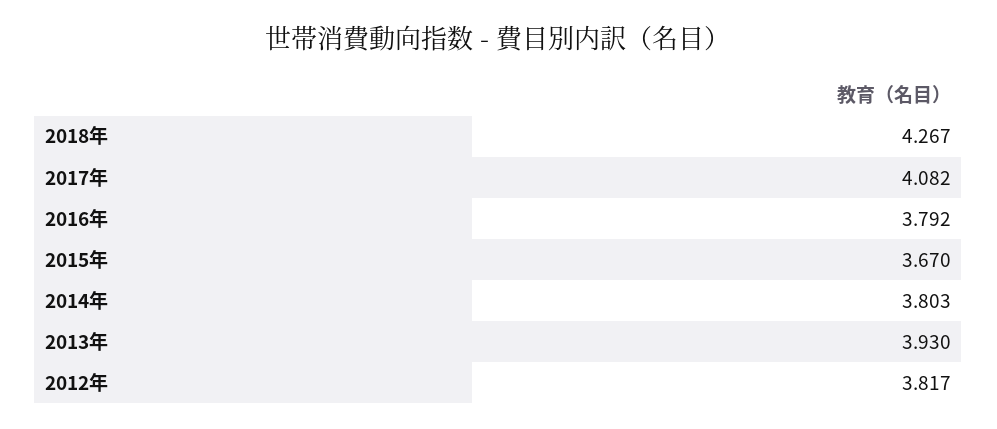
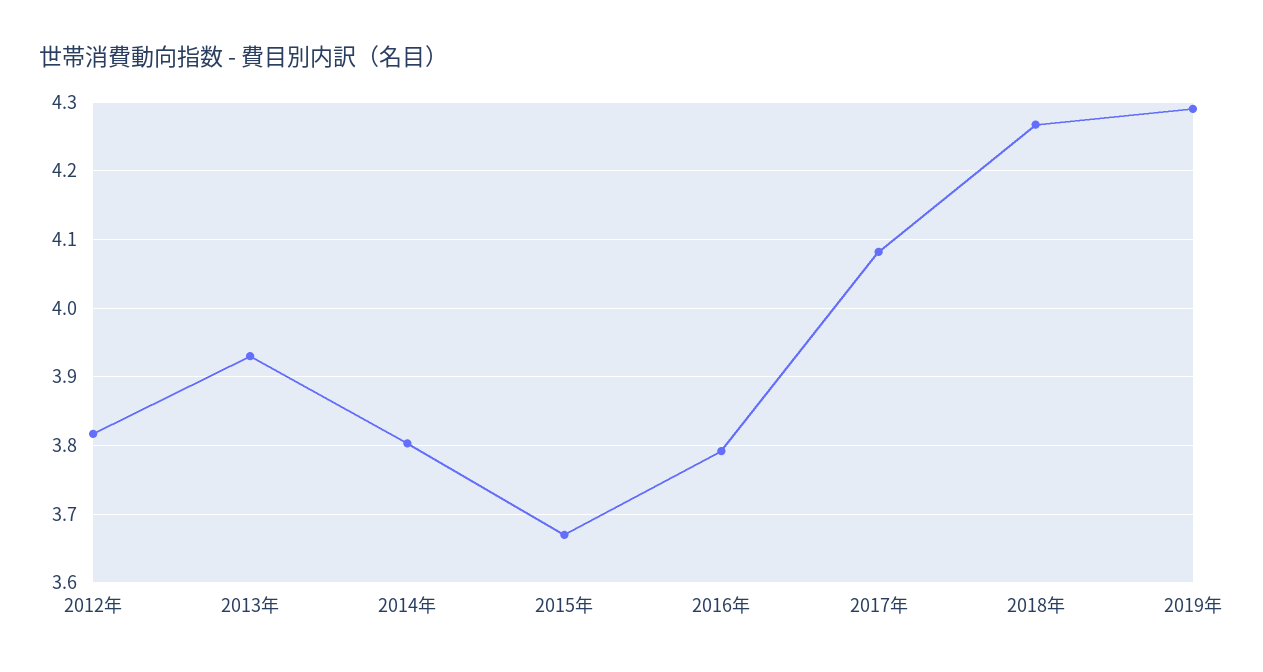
2019年: none -> 4.29

